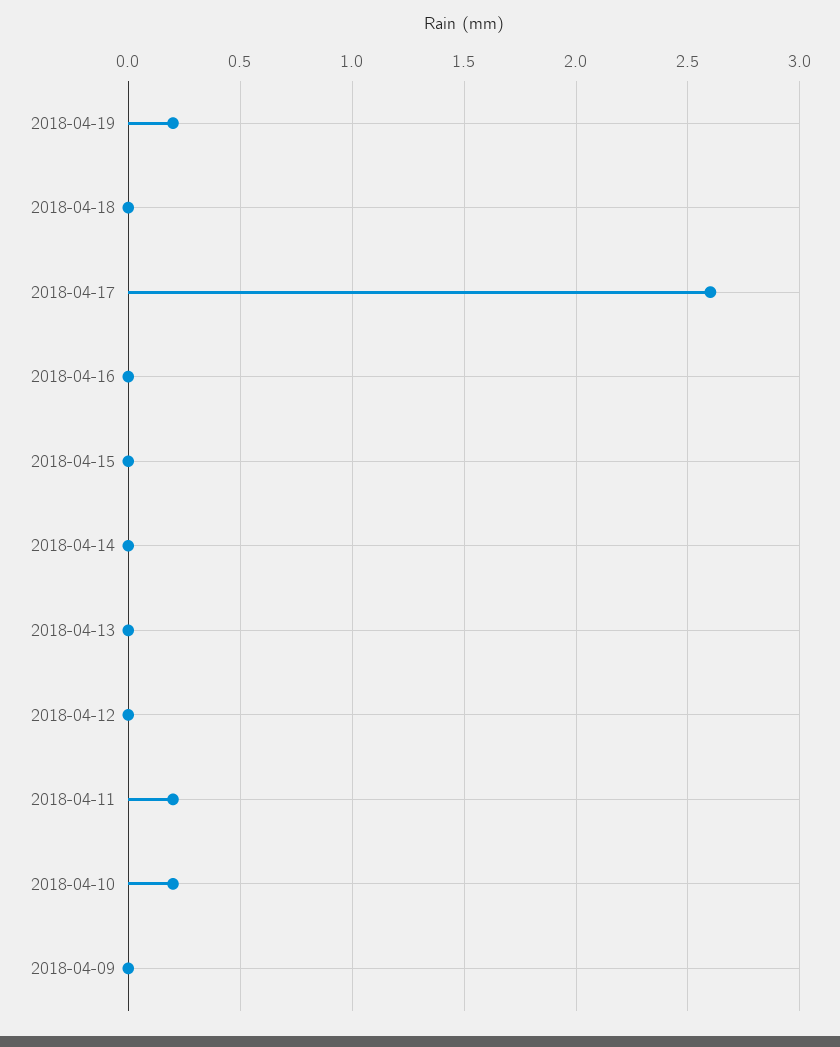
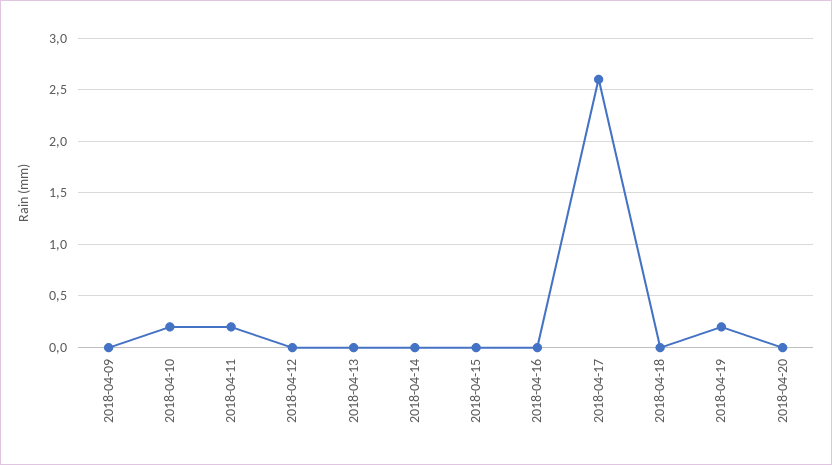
2018-04-20: none -> 0

